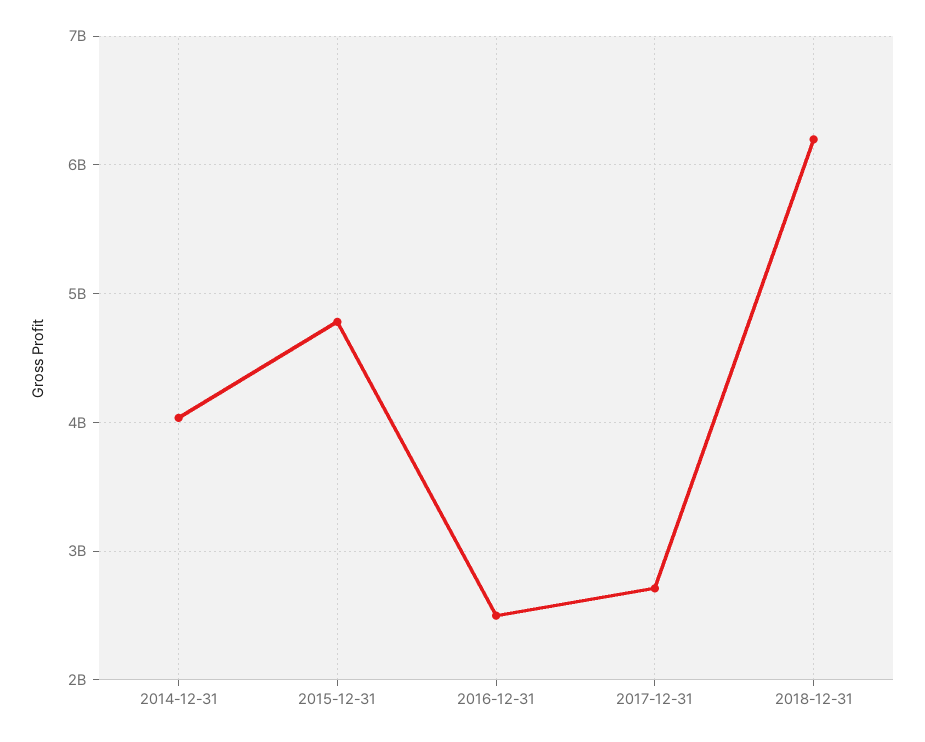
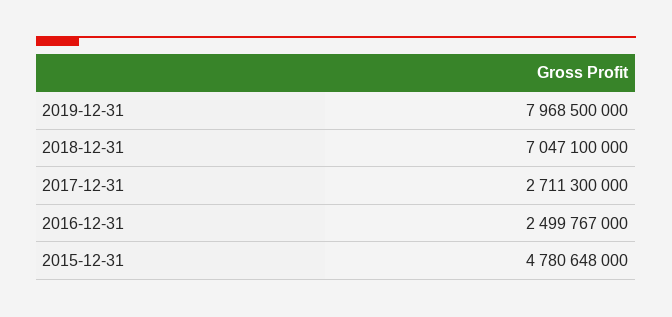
2014-12-31: 4000000000 -> none
2018-12-31: 6200000000 -> 7047100000
2019-12-31: none -> 7968500000

